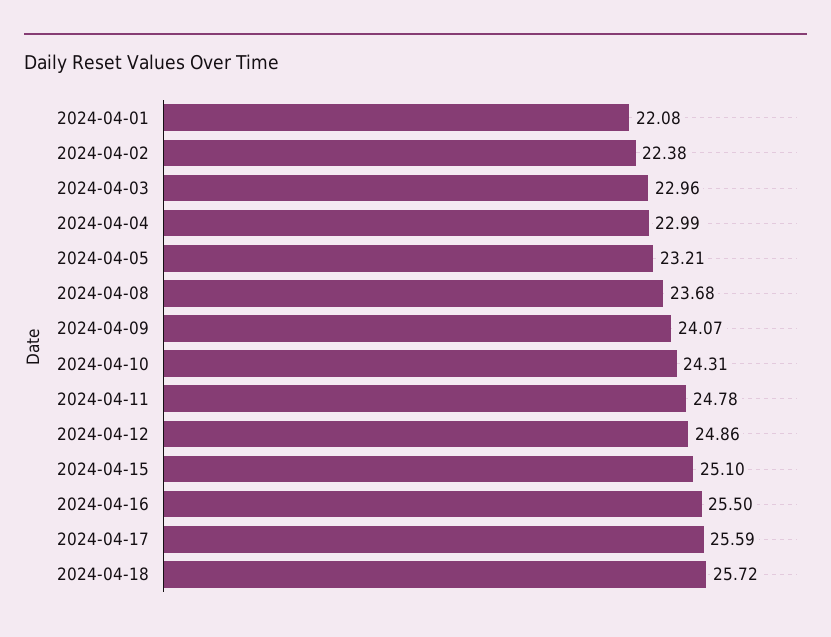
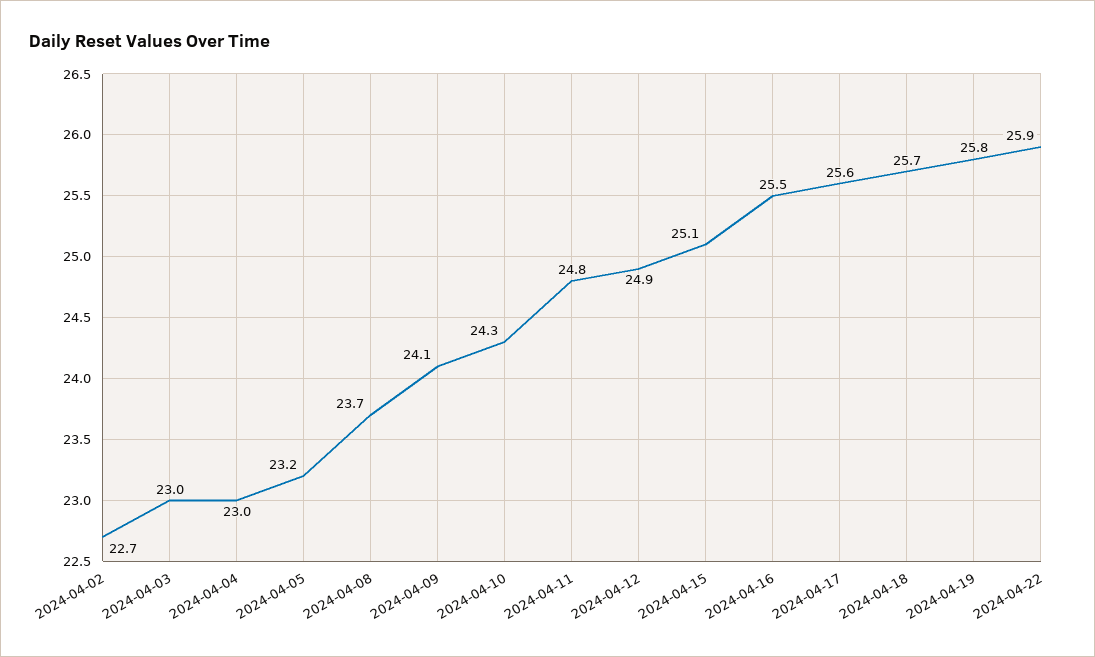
2024-04-01: 22.08 -> none
2024-04-02: 22.38 -> 22.7
2024-04-19: none -> 25.8
2024-04-22: none -> 25.9

